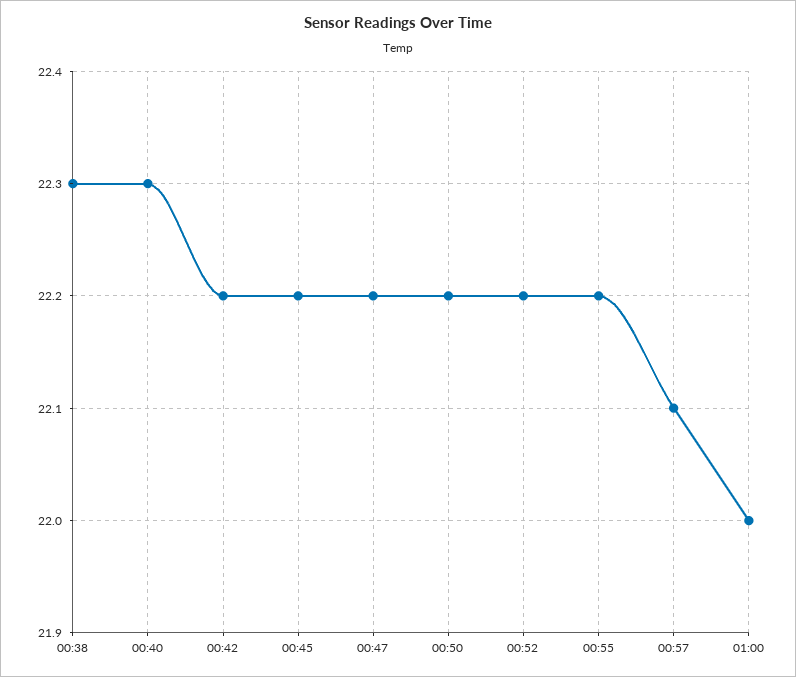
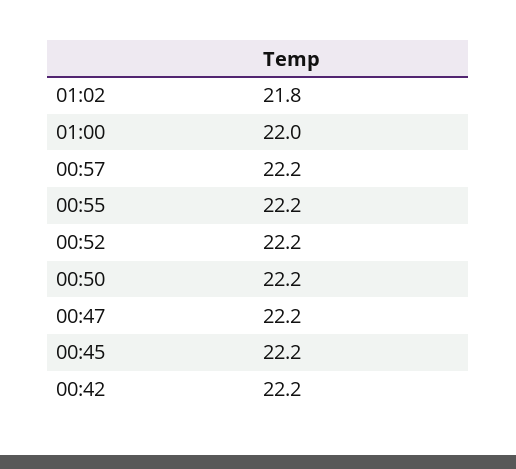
00:38: 22.3 -> none
00:40: 22.3 -> none
00:57: 22.1 -> 22.2
01:02: none -> 21.8

